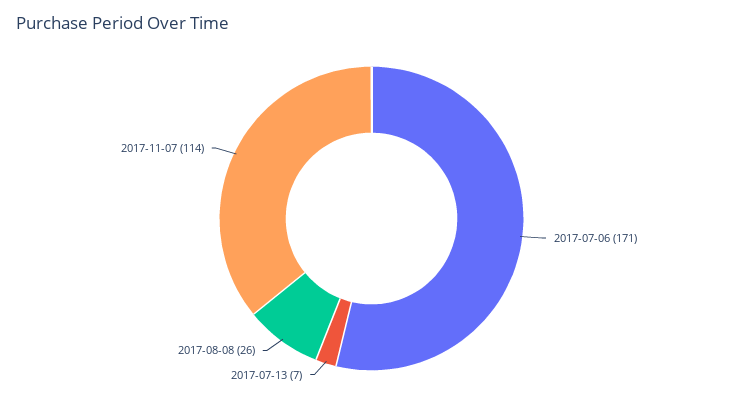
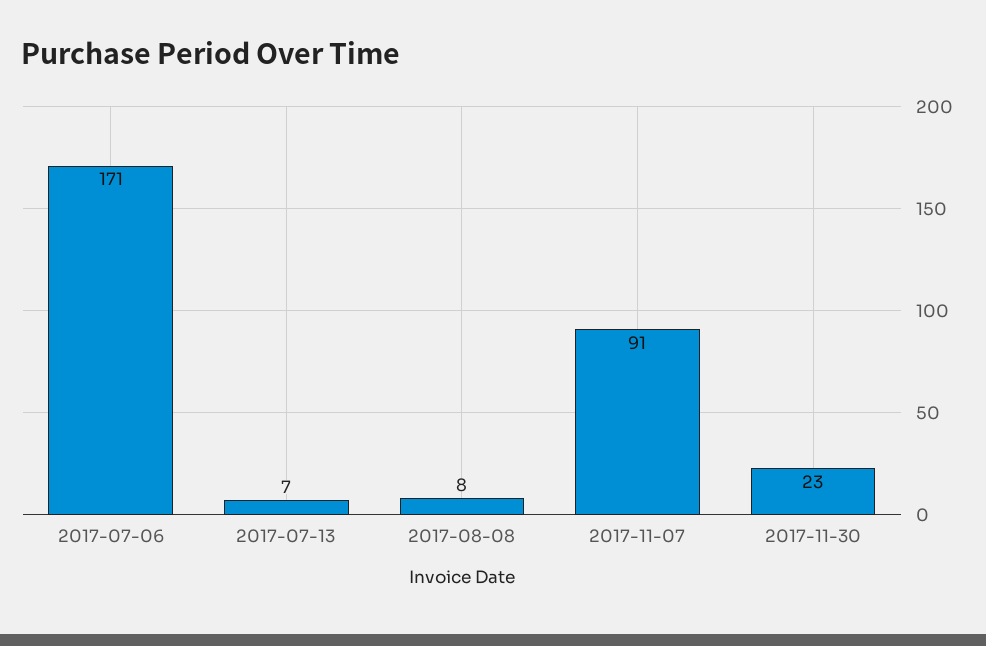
2017-08-08: 26 -> 8
2017-11-07: 114 -> 91
2017-11-30: none -> 23

